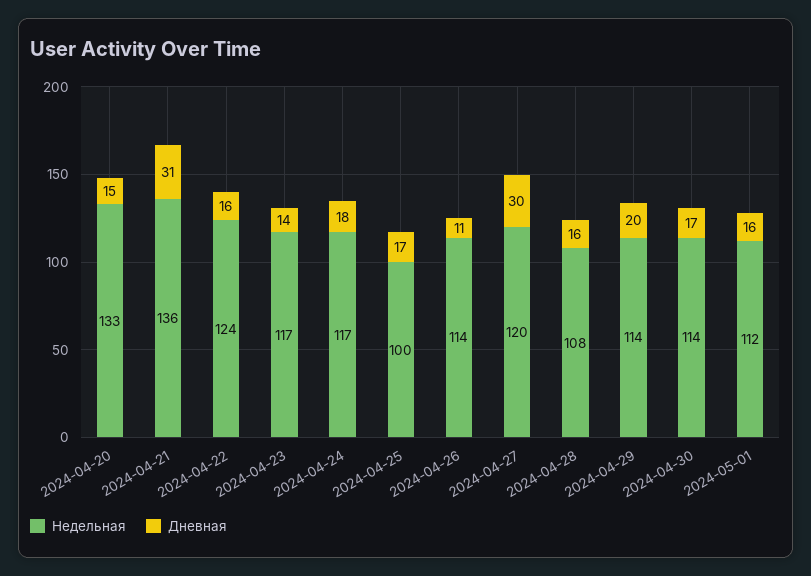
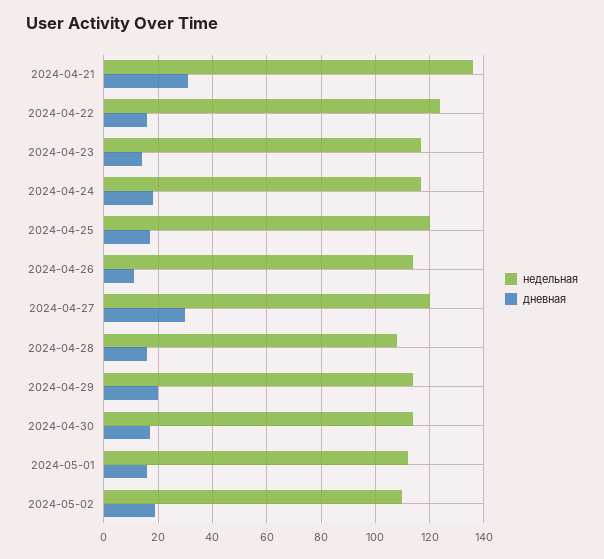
Недельная, 2024-04-20: 133 -> none
Дневная, 2024-04-20: 15 -> none
Недельная, 2024-04-25: 100 -> 120
Недельная, 2024-05-02: none -> 110
Дневная, 2024-05-02: none -> 20

